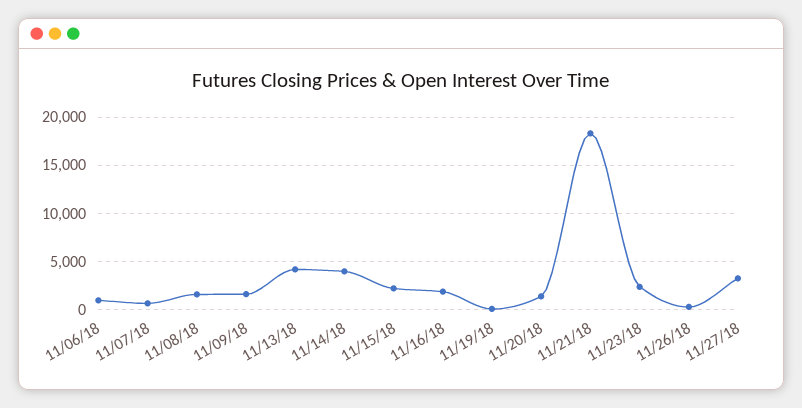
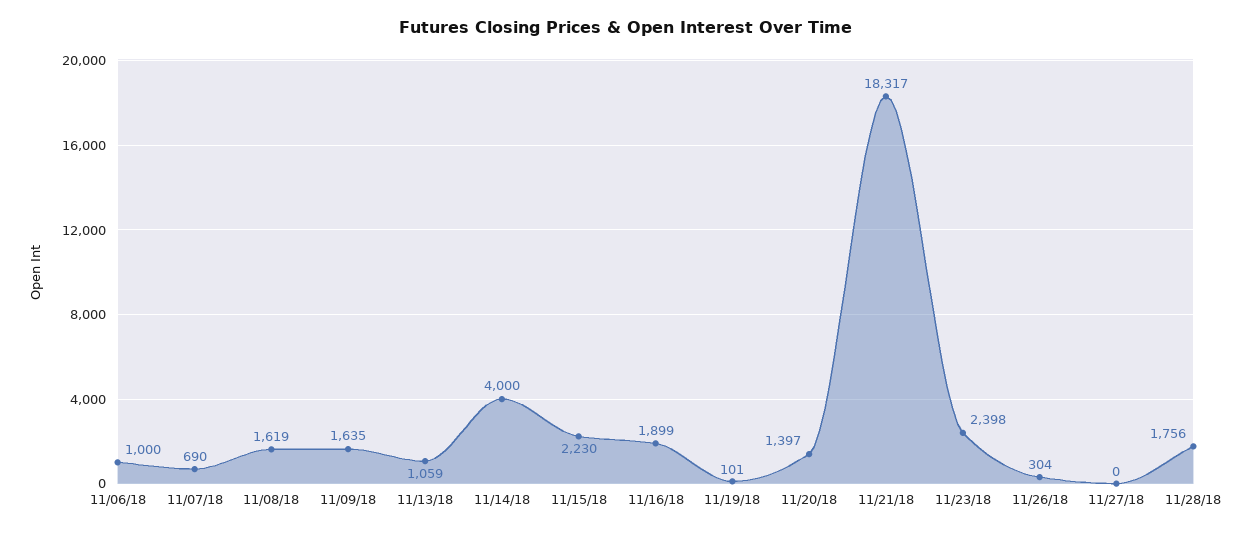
11/13/18: 4000 -> 1059
11/27/18: 3000 -> 0
11/28/18: none -> 1756

